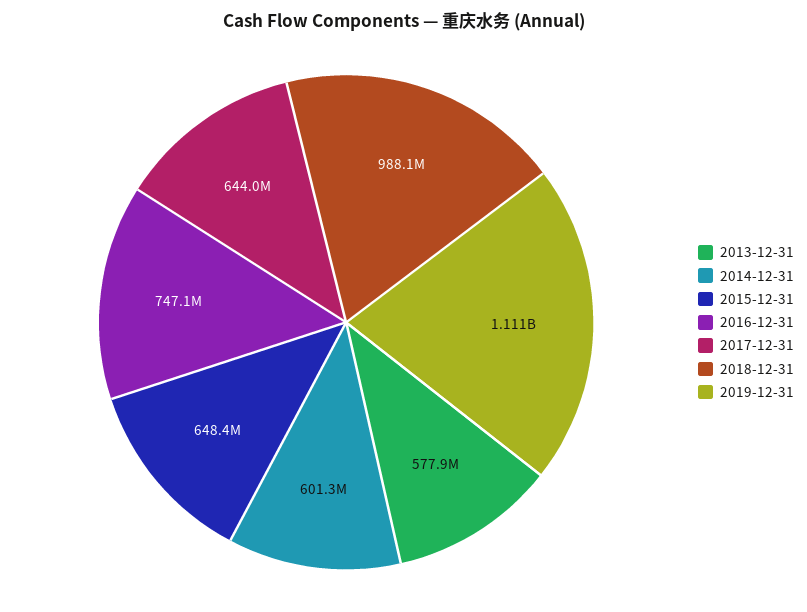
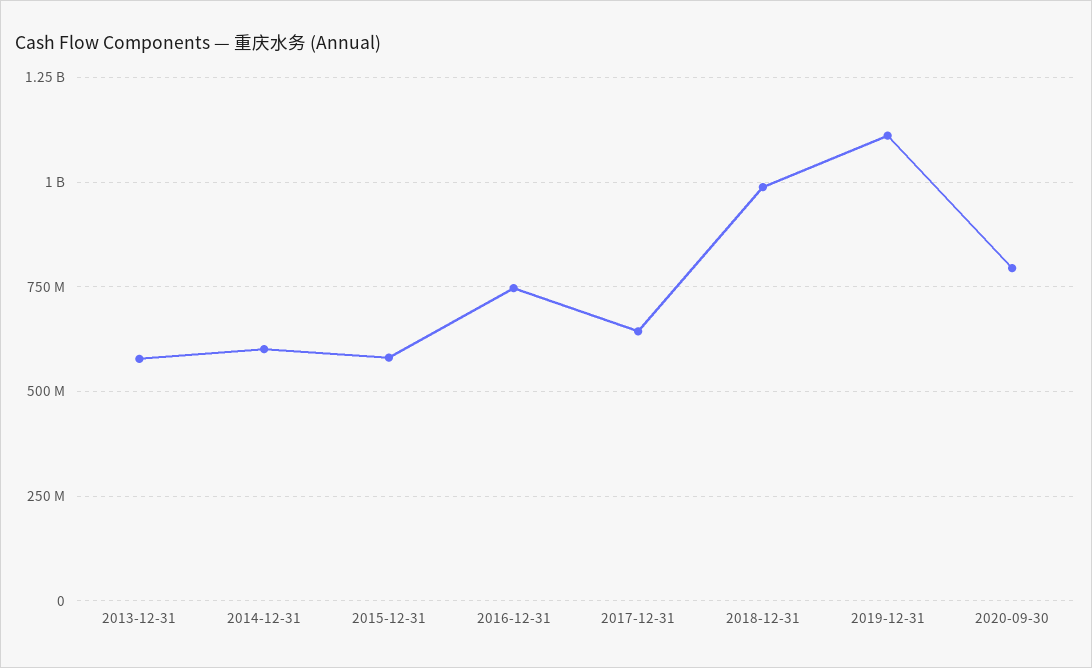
2015-12-31: 648400000 -> 575000000
2020-09-30: none -> 800000000

